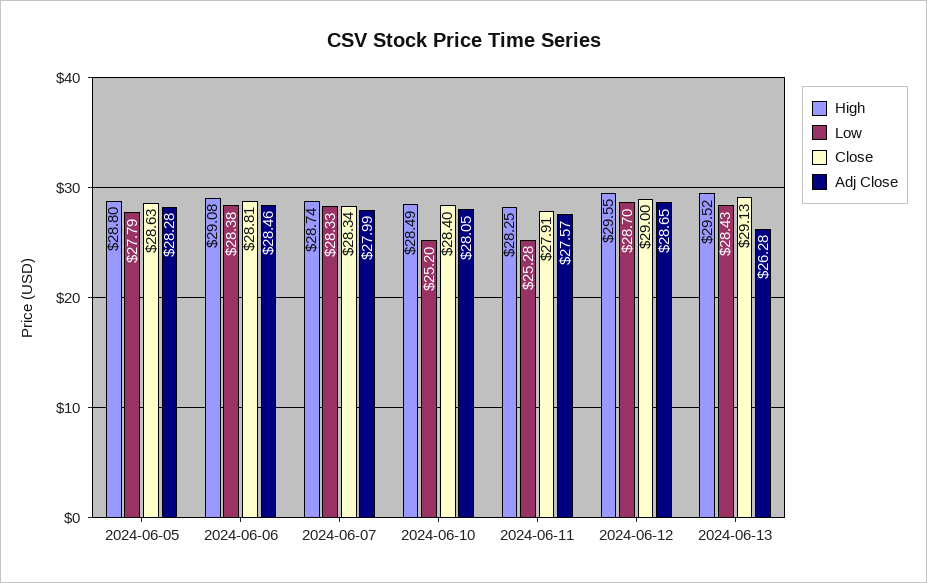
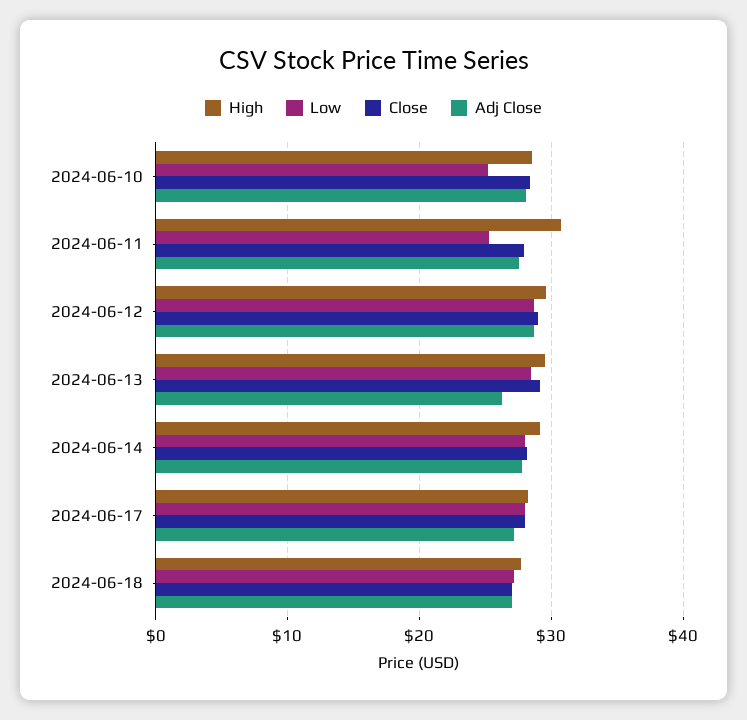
High, 2024-06-05: 28.8 -> none
Low, 2024-06-05: 27.79 -> none
Close, 2024-06-05: 28.63 -> none
Adj Close, 2024-06-05: 28.28 -> none
High, 2024-06-06: 29.08 -> none
Low, 2024-06-06: 28.38 -> none
Close, 2024-06-06: 28.81 -> none
Adj Close, 2024-06-06: 28.46 -> none
High, 2024-06-07: 28.74 -> none
Low, 2024-06-07: 28.33 -> none
Close, 2024-06-07: 28.34 -> none
Adj Close, 2024-06-07: 27.99 -> none
High, 2024-06-11: 28.25 -> 31
High, 2024-06-14: none -> 29
Low, 2024-06-14: none -> 28
Close, 2024-06-14: none -> 28
Adj Close, 2024-06-14: none -> 28
High, 2024-06-17: none -> 28
Low, 2024-06-17: none -> 28
Close, 2024-06-17: none -> 28
Adj Close, 2024-06-17: none -> 27
High, 2024-06-18: none -> 28
Low, 2024-06-18: none -> 27
Close, 2024-06-18: none -> 27
Adj Close, 2024-06-18: none -> 27

